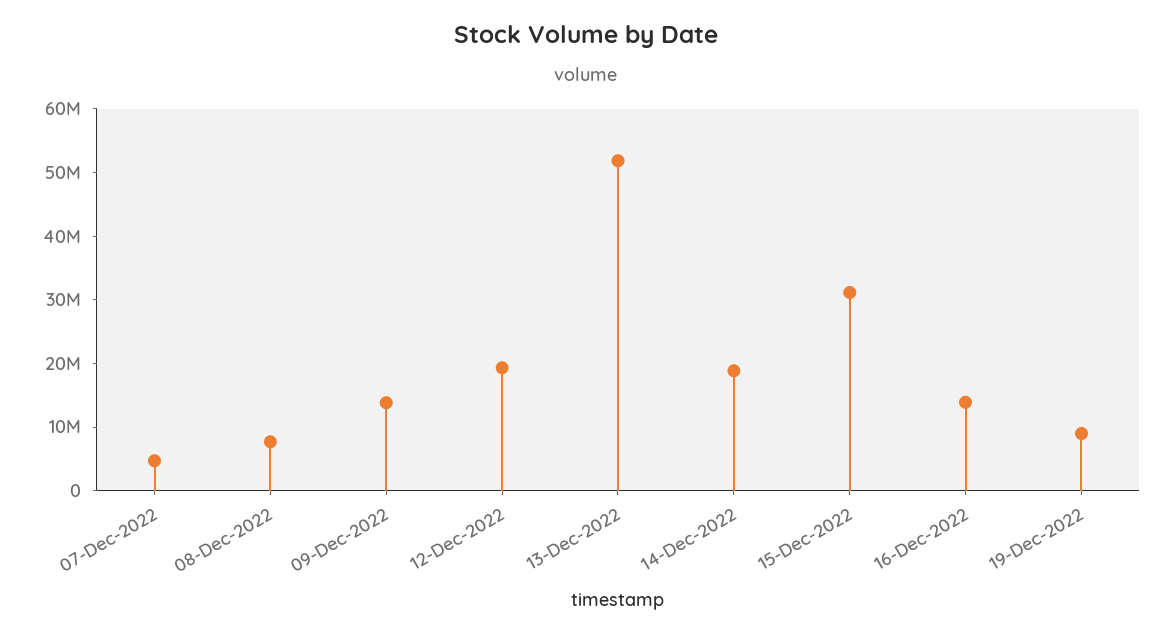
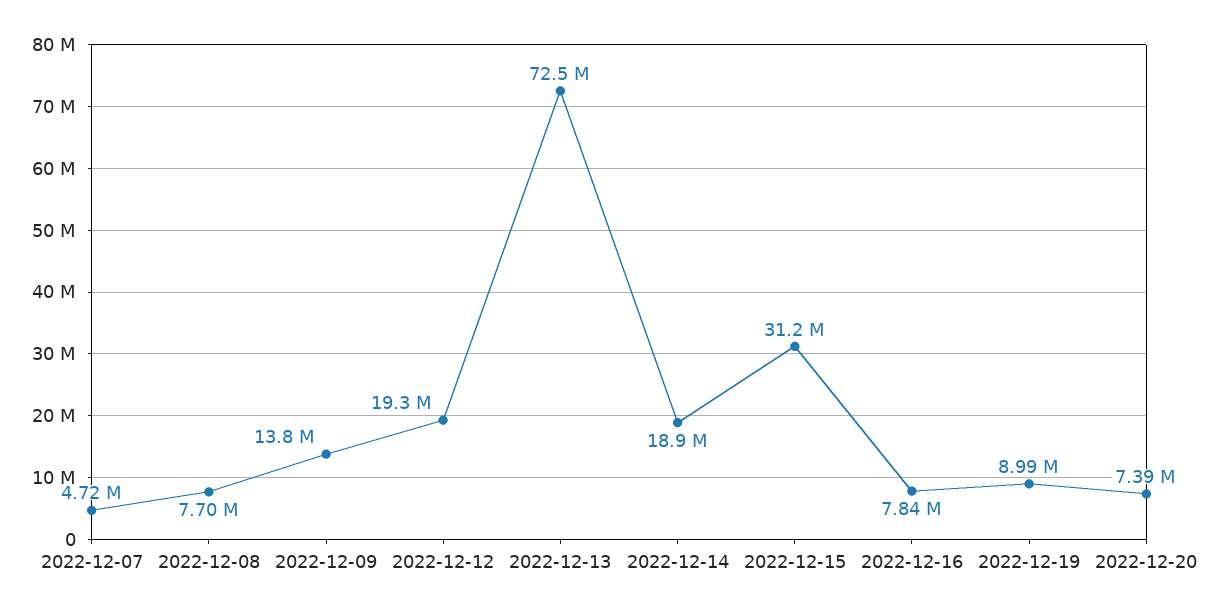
13-Dec-2022: 52000000 -> 72500000
16-Dec-2022: 14000000 -> 7840000
2022-12-20: none -> 7390000

